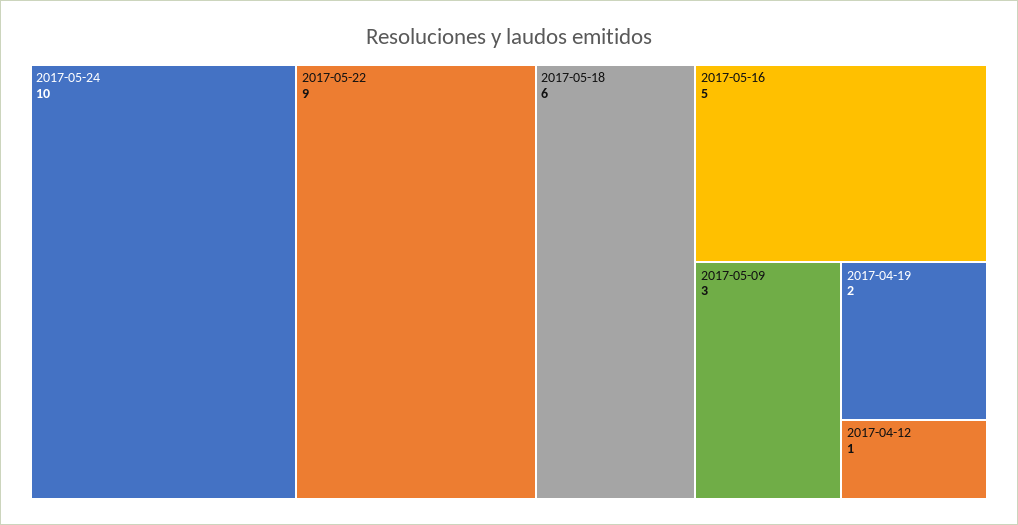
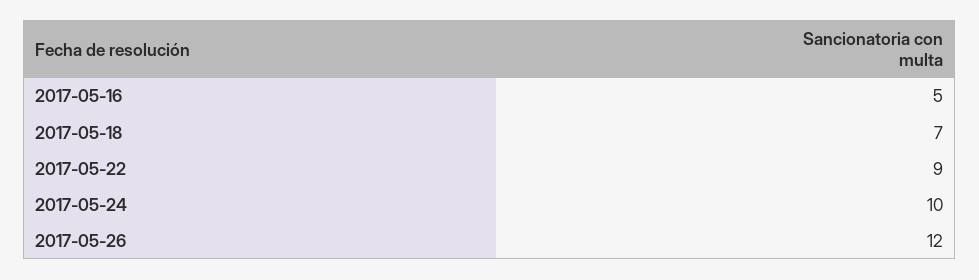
2017-05-18: 6 -> 7
2017-05-09: 3 -> none
2017-04-19: 2 -> none
2017-04-12: 1 -> none
2017-05-26: none -> 12

